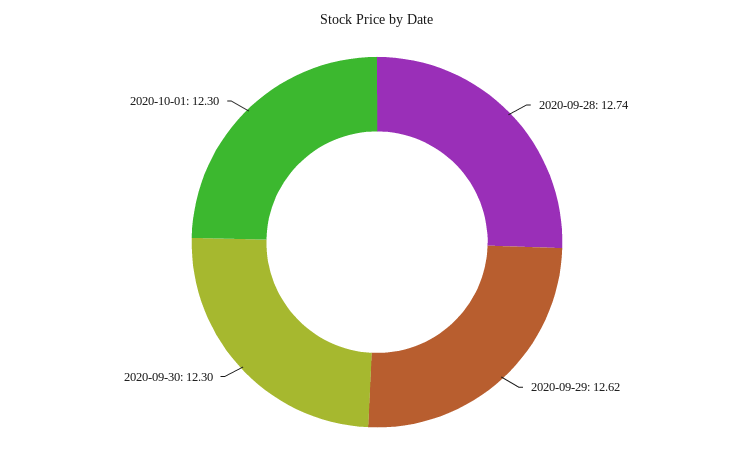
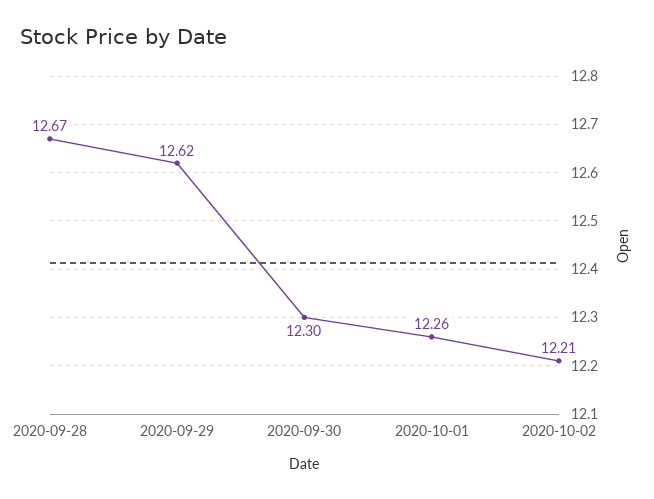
2020-09-28: 12.74 -> 12.67
2020-10-01: 12.3 -> 12.26
2020-10-02: none -> 12.21

